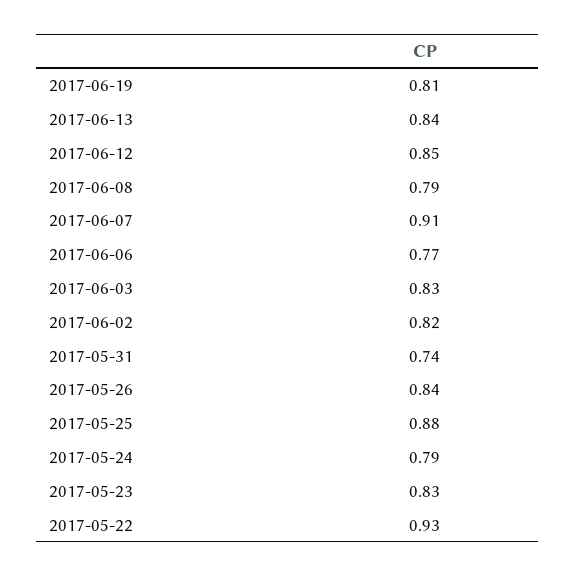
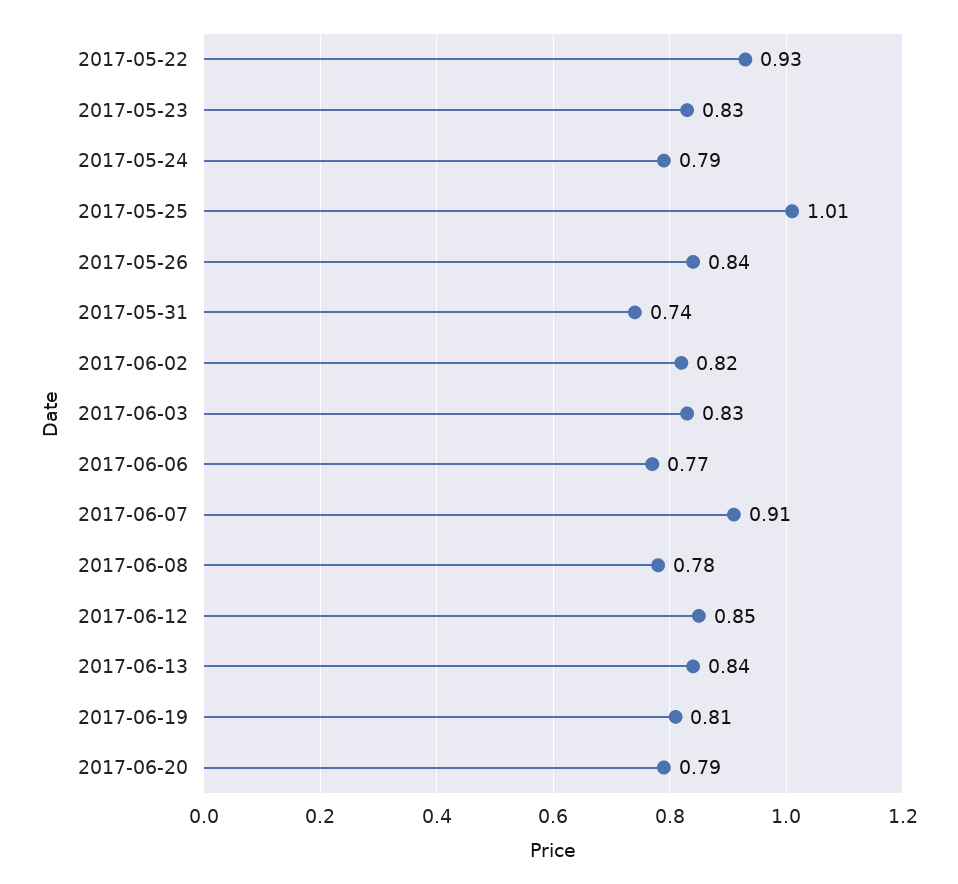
2017-06-08: 0.79 -> 0.78
2017-05-25: 0.88 -> 1.01
2017-06-20: none -> 0.79

